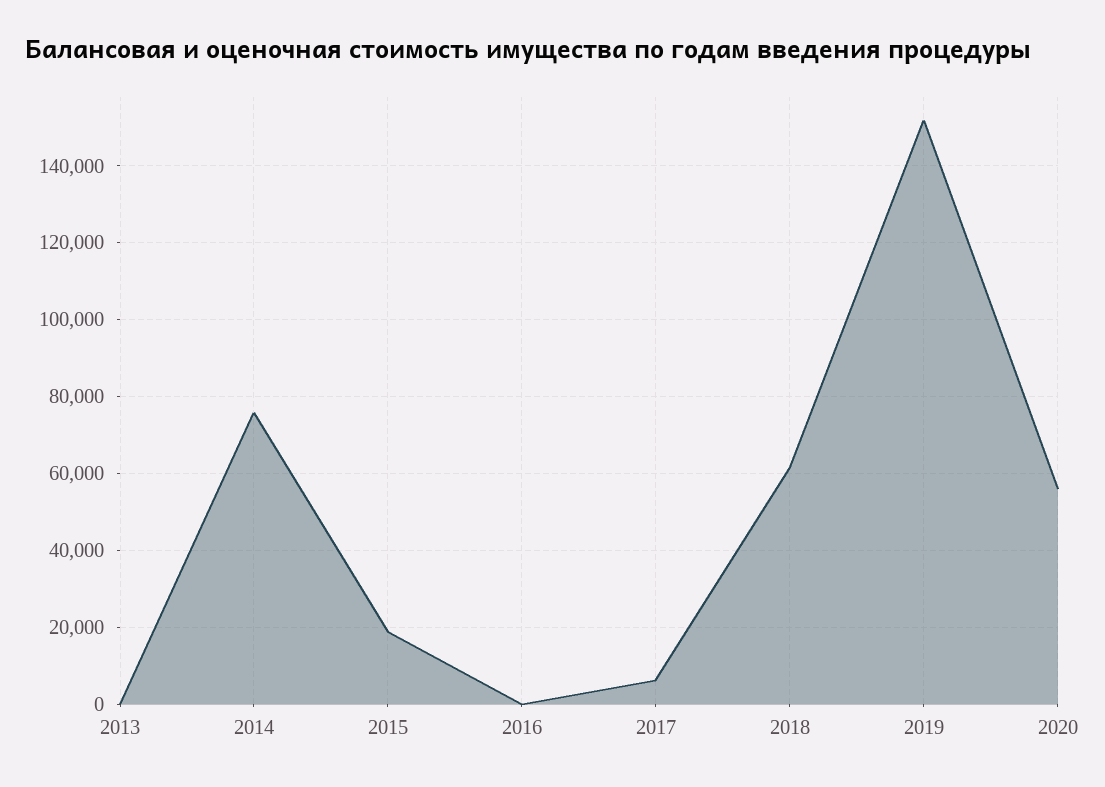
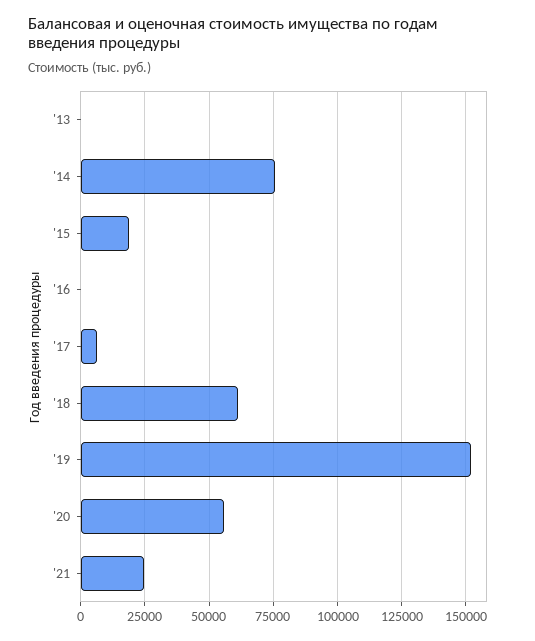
'21: none -> 25000

